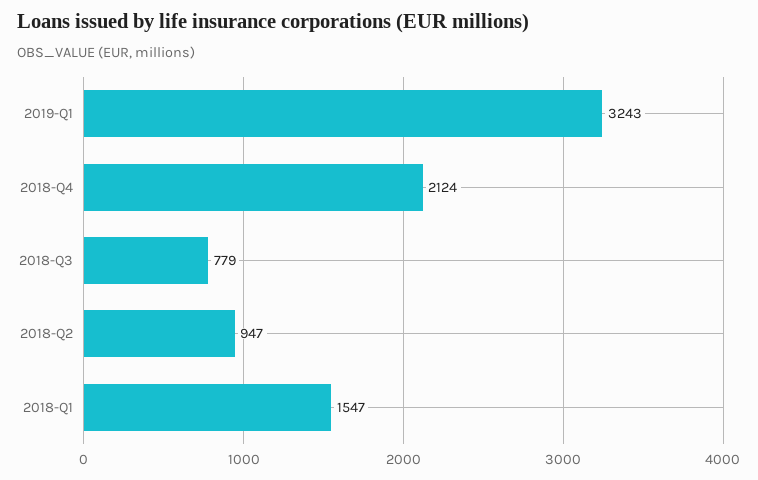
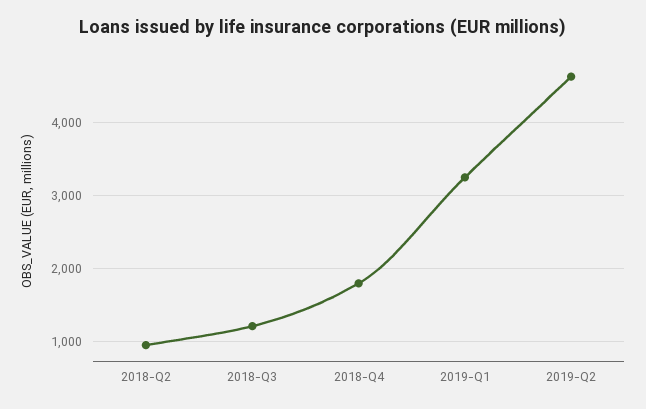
2018-Q4: 2124 -> 1800
2018-Q3: 779 -> 1200
2018-Q1: 1547 -> none
2019-Q2: none -> 4600

